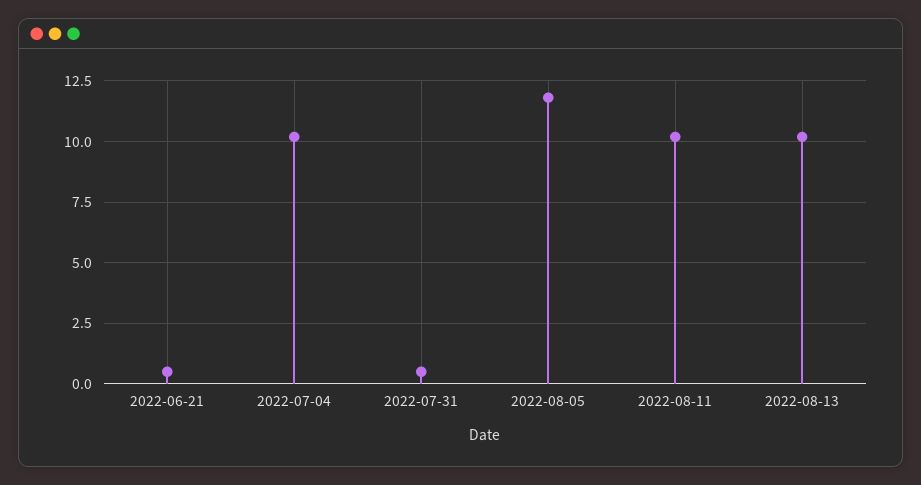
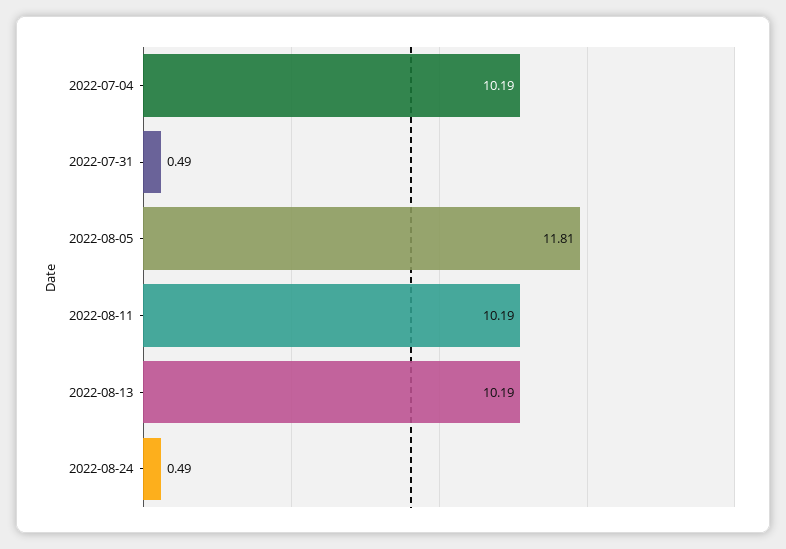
2022-06-21: 0.5 -> none
2022-08-24: none -> 0.49

